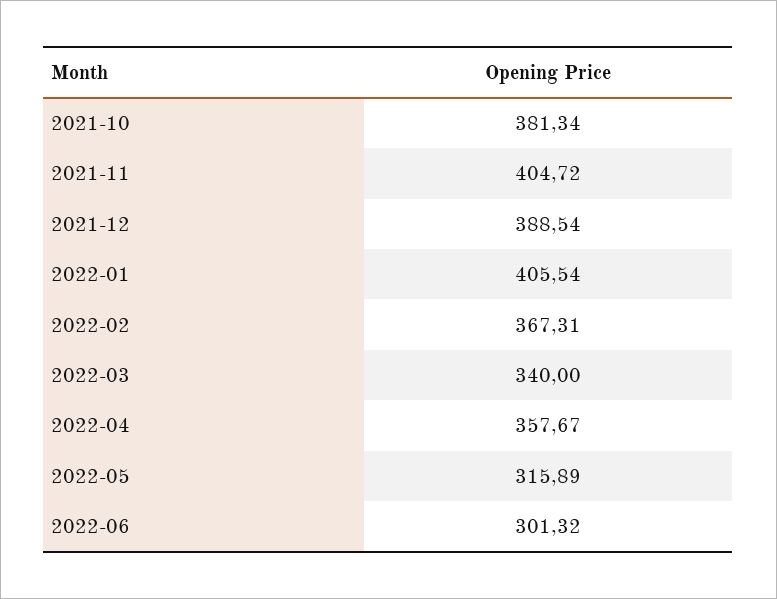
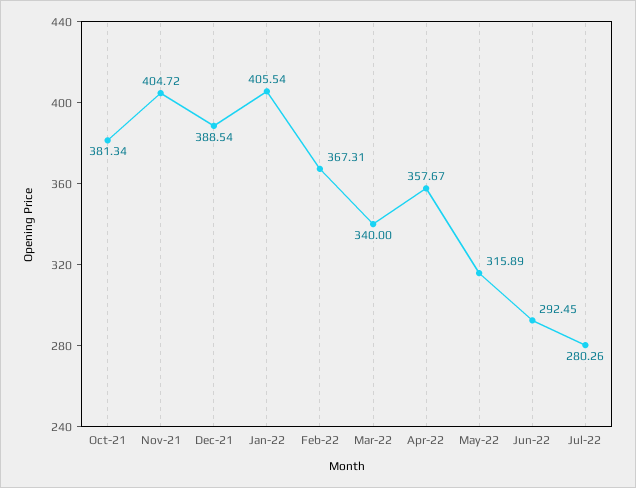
2022-06: 301.32 -> 292.45
Jul-22: none -> 280.26

